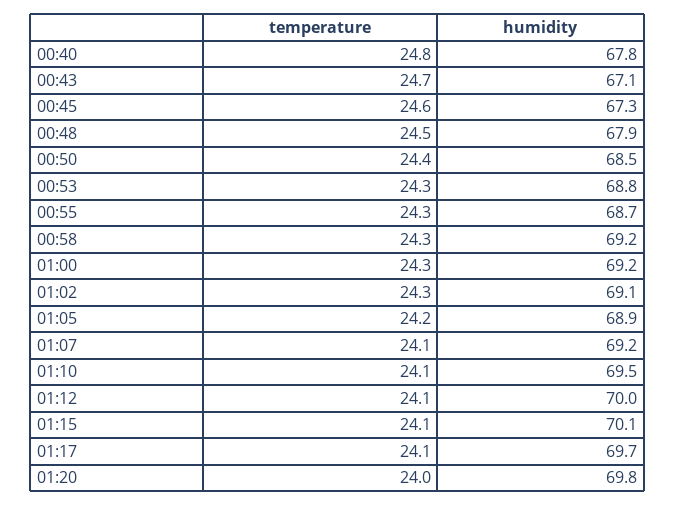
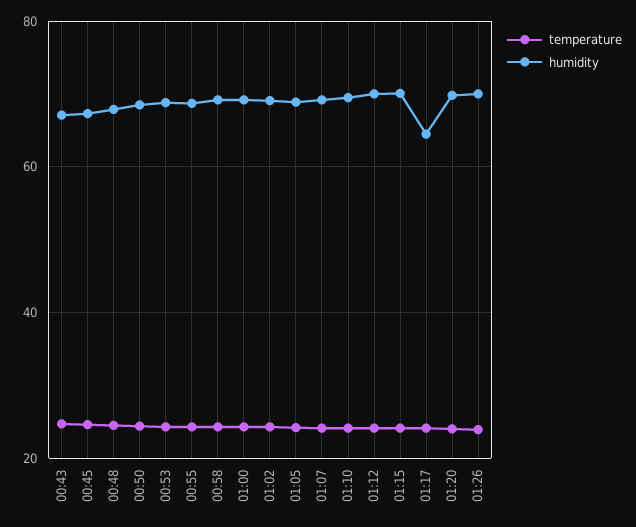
temperature, 00:40: 24.8 -> none
humidity, 00:40: 67.8 -> none
humidity, 01:17: 69.7 -> 64
temperature, 01:26: none -> 24
humidity, 01:26: none -> 70

